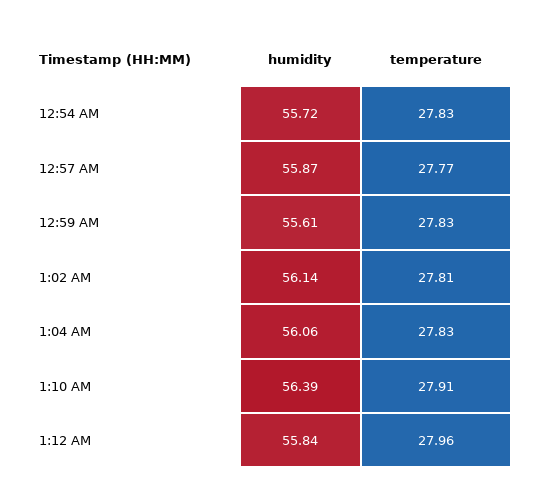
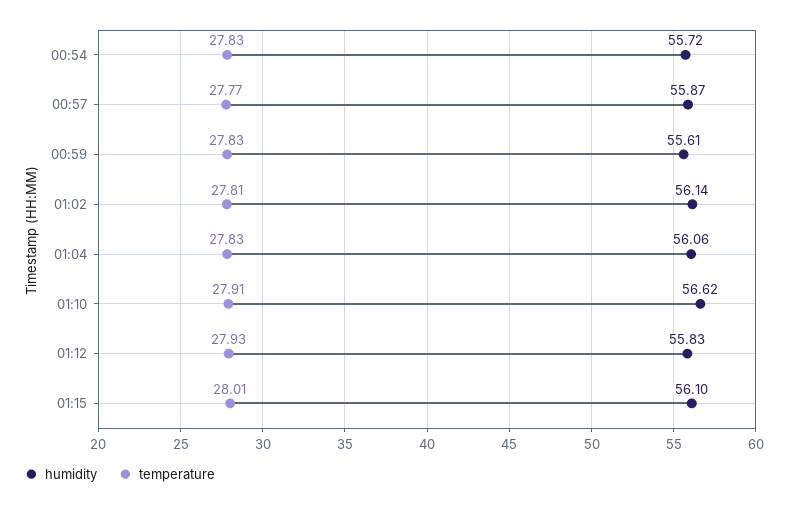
humidity, 1:10 AM: 56.39 -> 56.62
humidity, 1:12 AM: 55.84 -> 55.83
temperature, 1:12 AM: 27.96 -> 27.93
humidity, 01:15: none -> 56.1
temperature, 01:15: none -> 28.01

